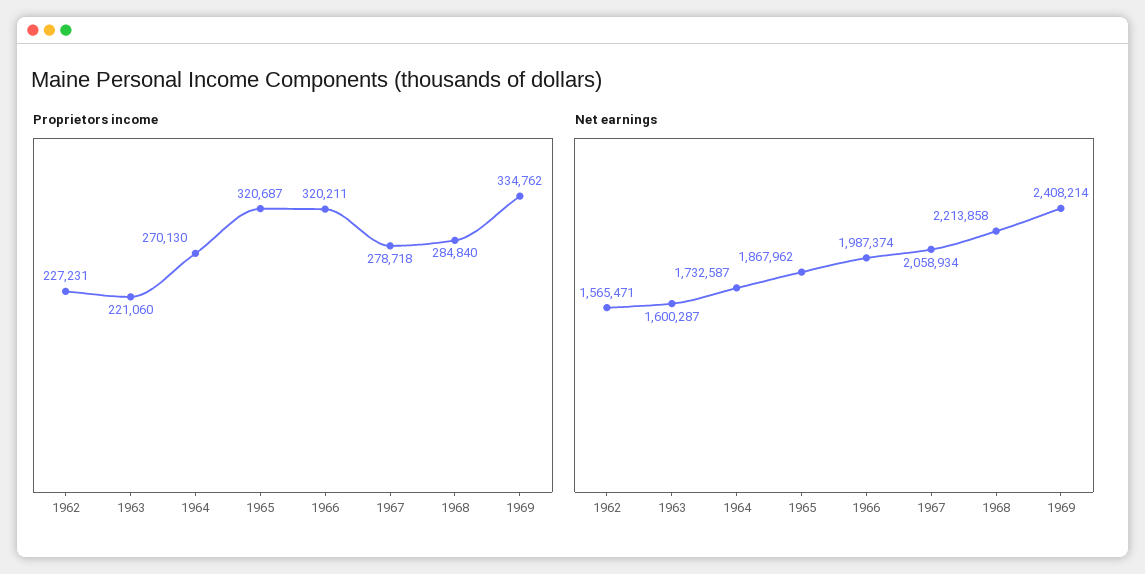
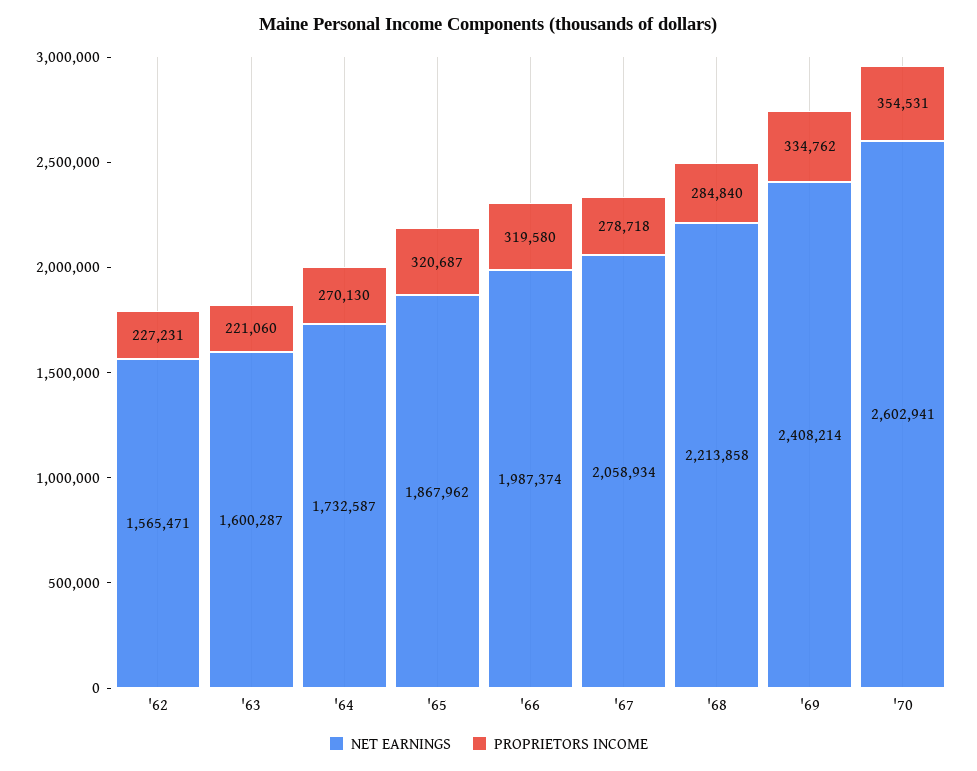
Proprietors income, 1966: 320211 -> 319580
Net earnings, '70: none -> 2602941
Proprietors income, '70: none -> 354531

